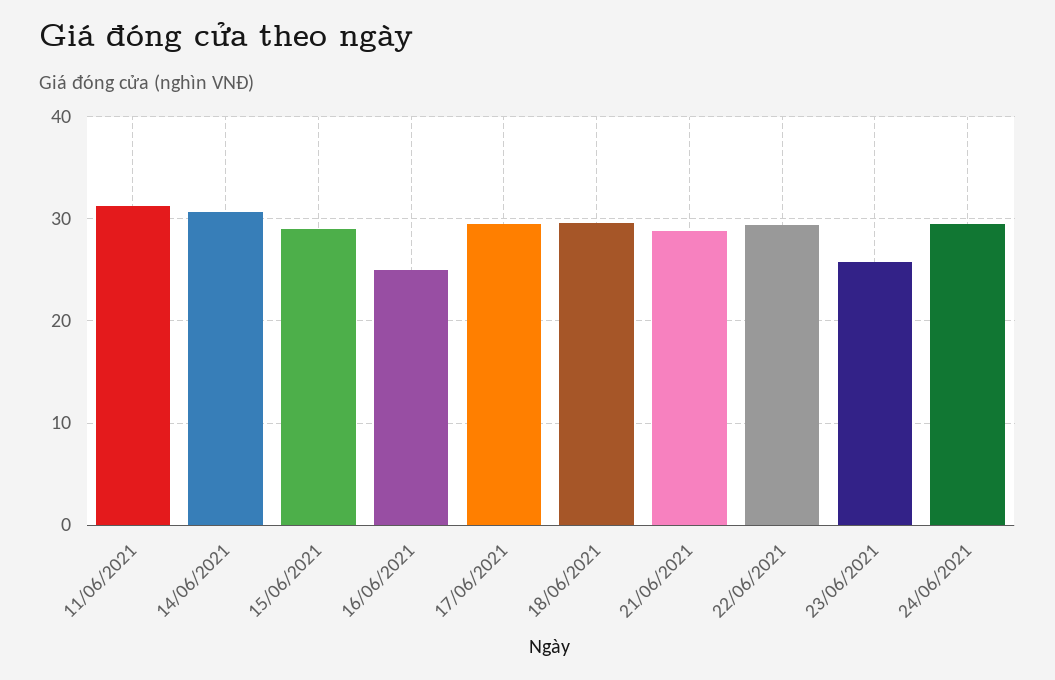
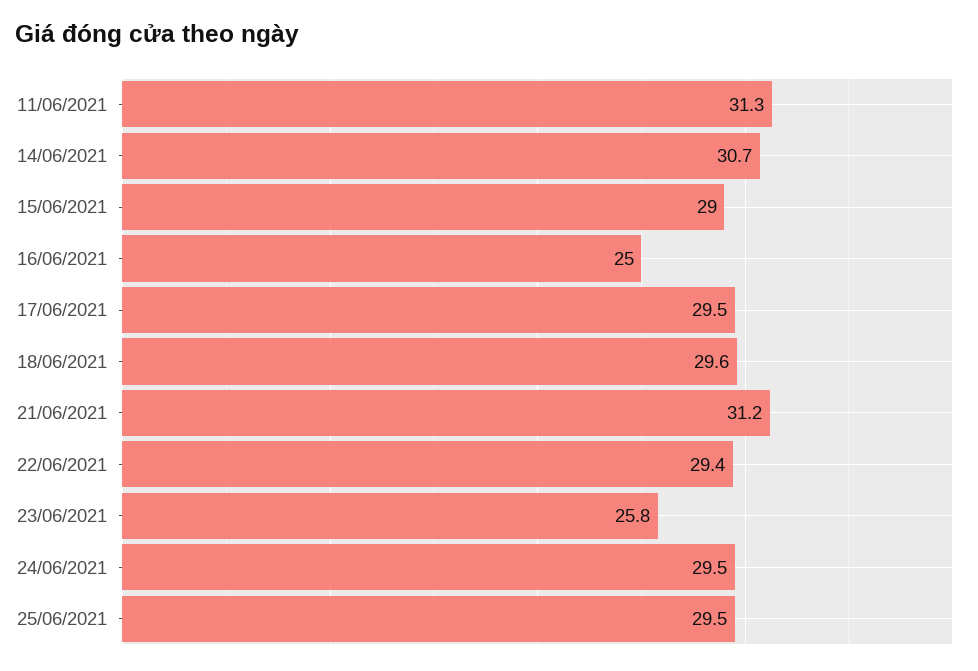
21/06/2021: 29 -> 31.2
25/06/2021: none -> 29.5

